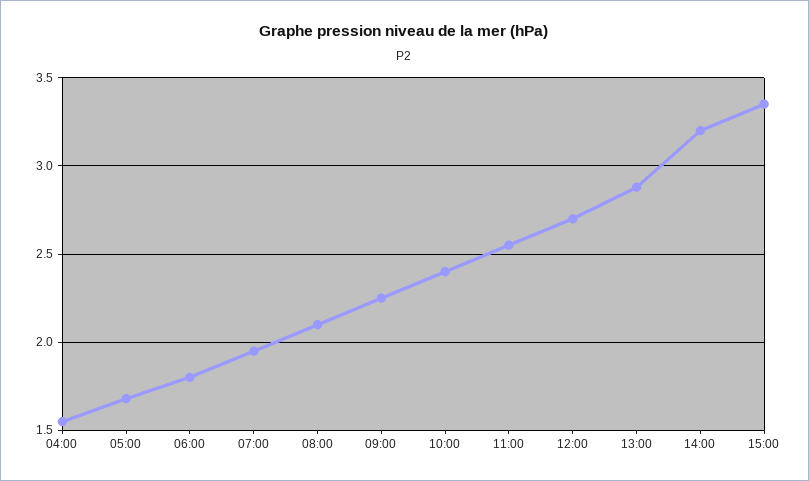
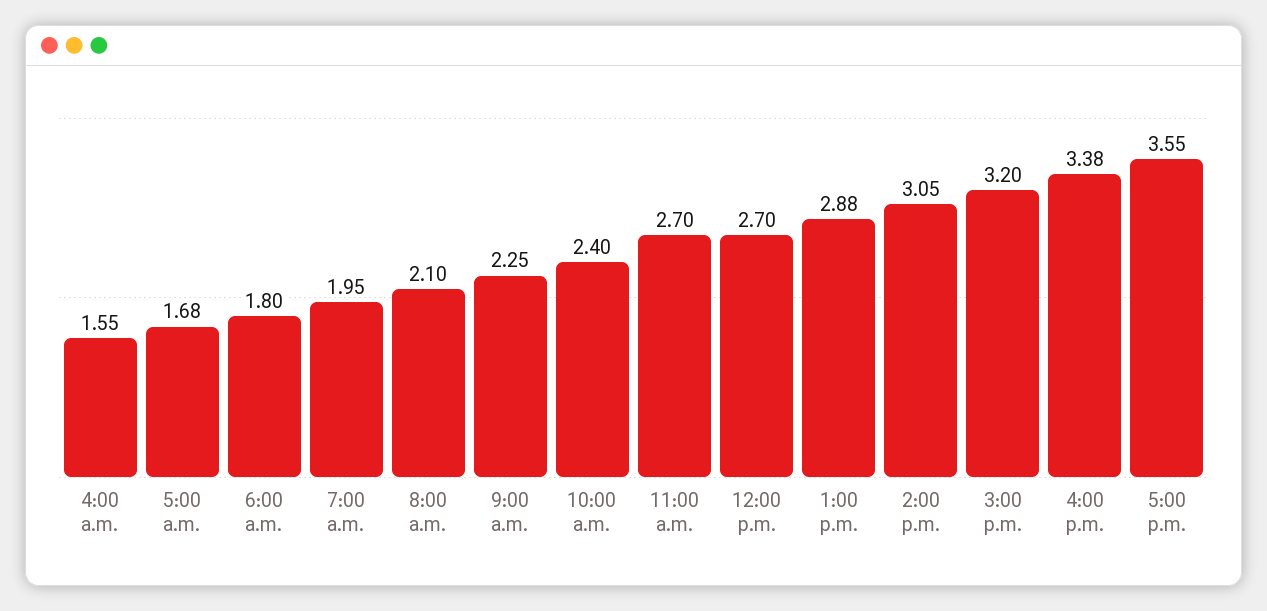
11:00: 2.55 -> 2.7
14:00: 3.2 -> 3.05
15:00: 3.35 -> 3.2
4:00 p.m.: none -> 3.38
5:00 p.m.: none -> 3.55

